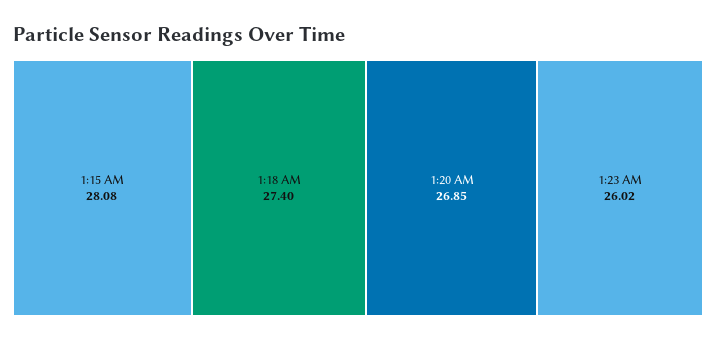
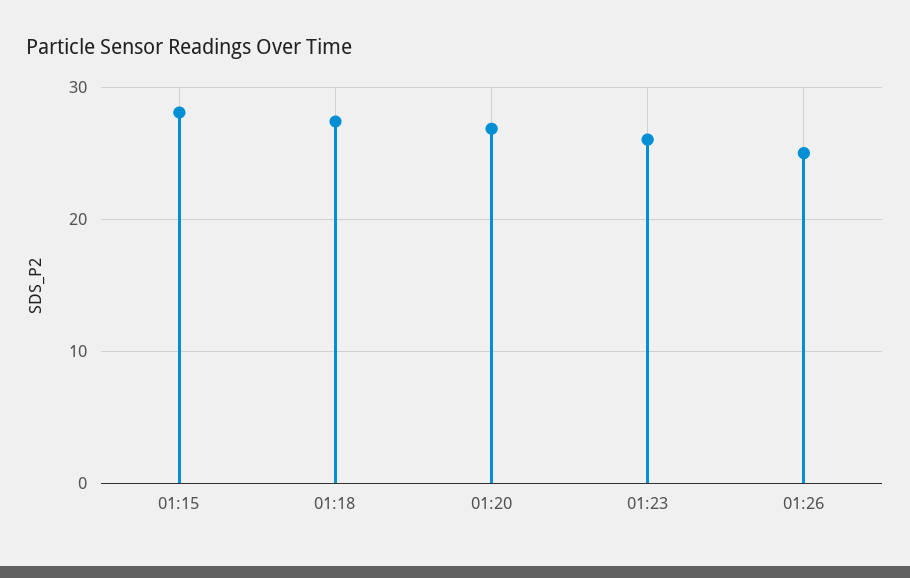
01:26: none -> 25

